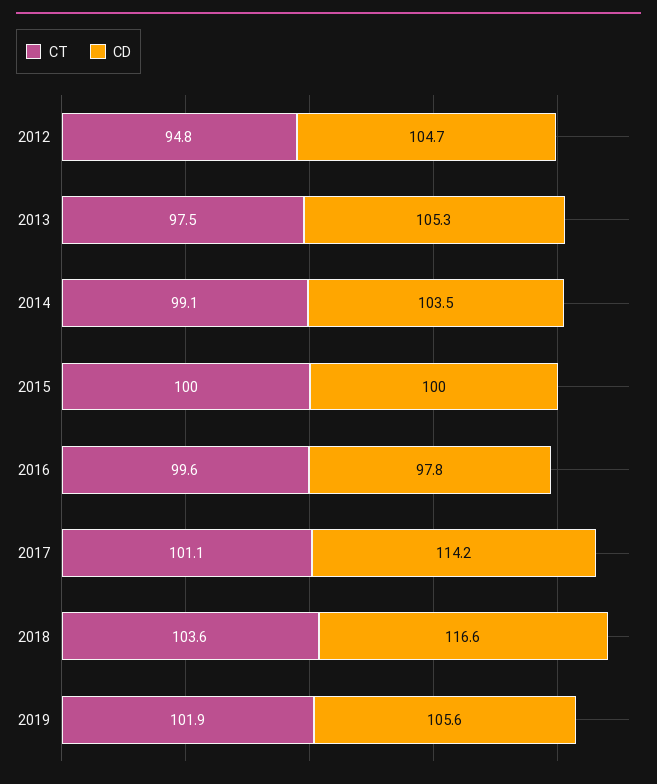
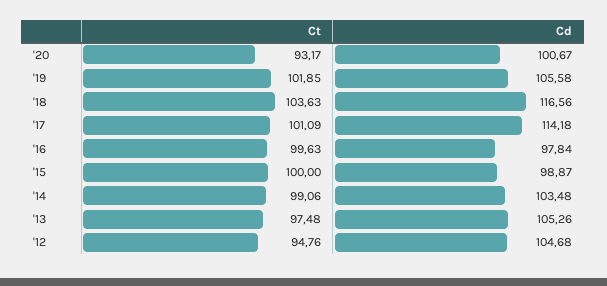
CD, 2015: 100 -> 98.87
CT, '20: none -> 93.17
CD, '20: none -> 100.67

